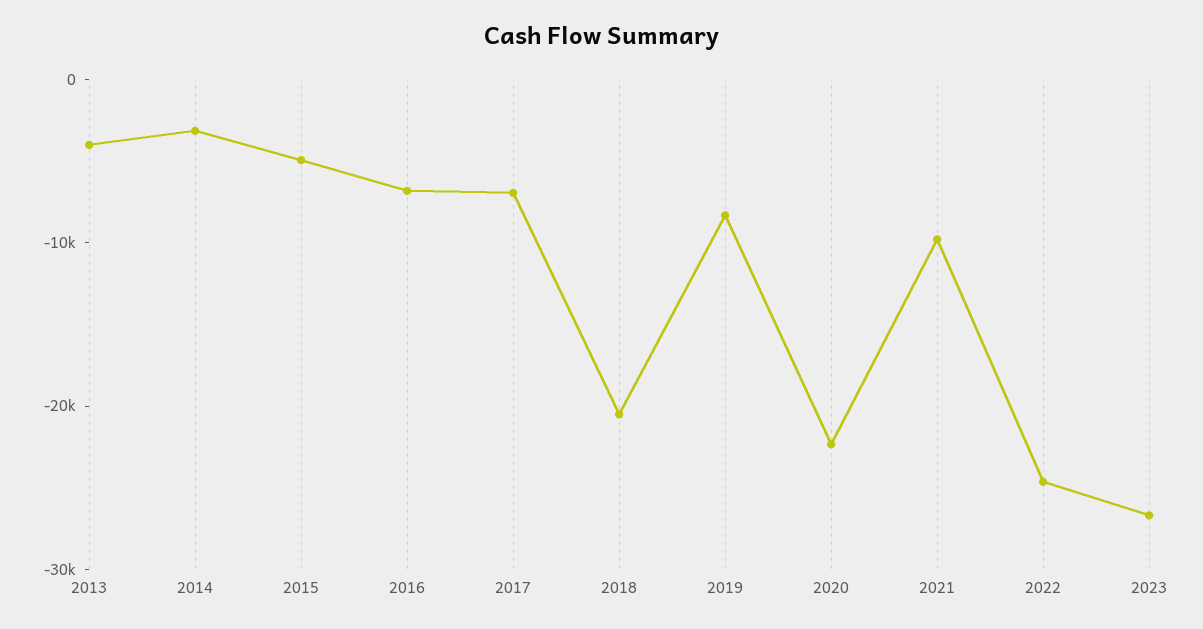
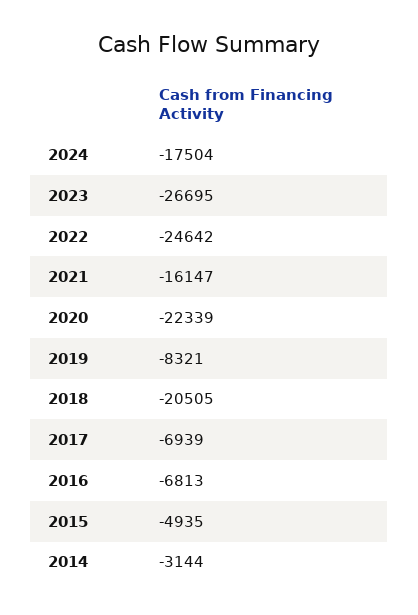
2013: -4000 -> none
2021: -10000 -> -16147
2024: none -> -17504

